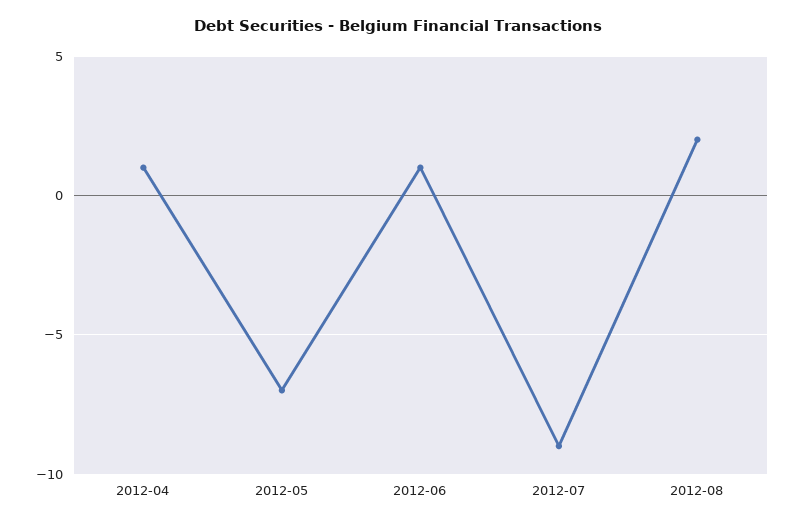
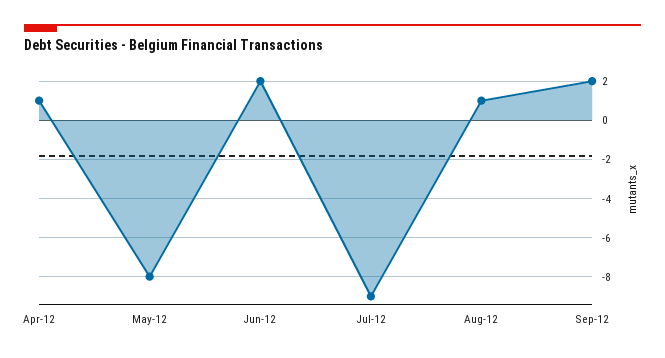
2012-05: -7 -> -8
2012-06: 1 -> 2
2012-08: 2 -> 1
Sep-12: none -> 2

